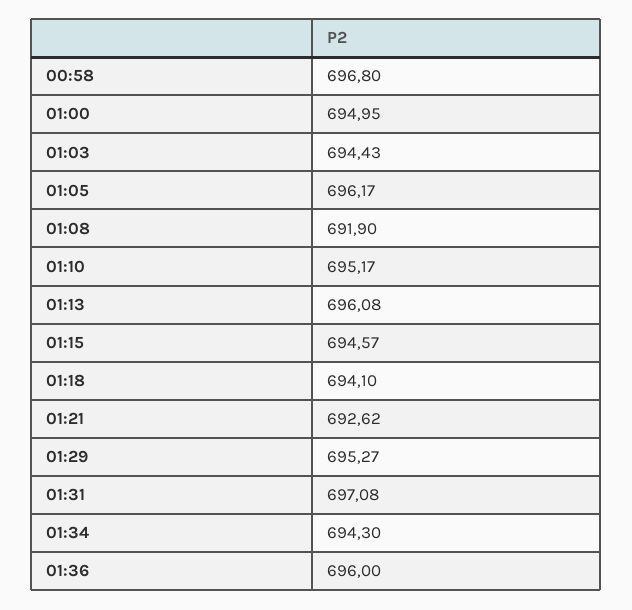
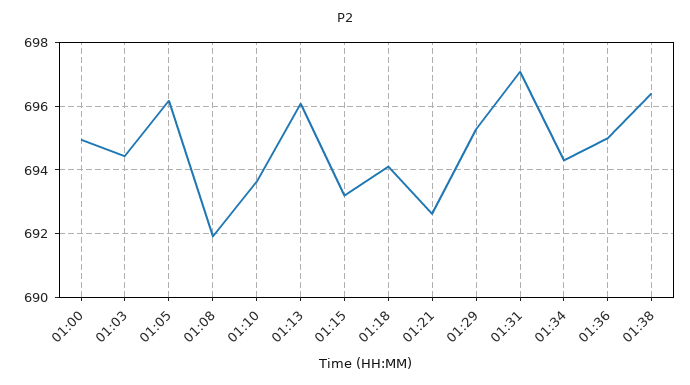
00:58: 696.8 -> none
01:10: 695.17 -> 693.6
01:15: 694.57 -> 693.2
01:36: 696 -> 695
01:38: none -> 696.4

